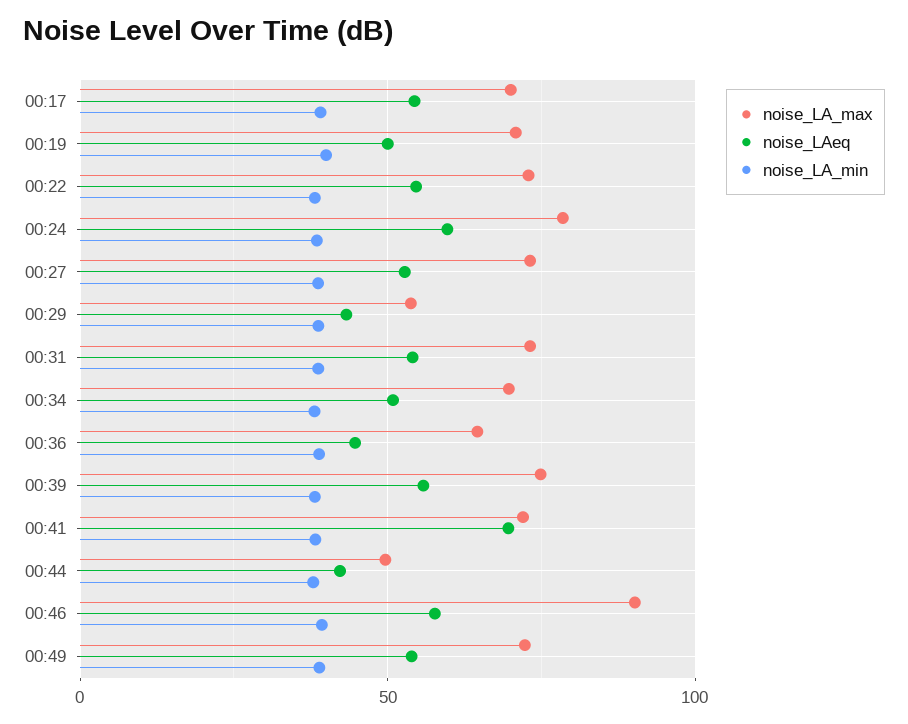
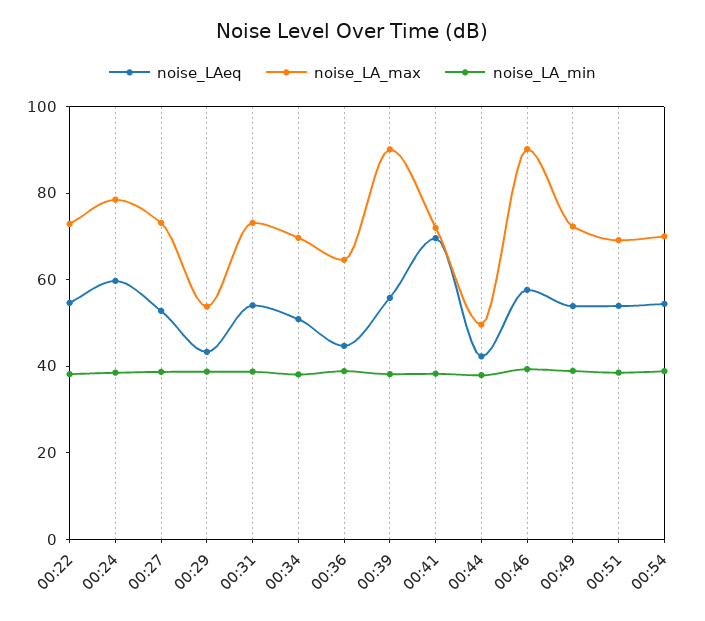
noise_LA_max, 00:17: 70 -> none
noise_LAeq, 00:17: 55 -> none
noise_LA_min, 00:17: 40 -> none
noise_LA_max, 00:19: 70 -> none
noise_LAeq, 00:19: 50 -> none
noise_LA_min, 00:19: 40 -> none
noise_LA_max, 00:39: 75 -> 90
noise_LAeq, 00:51: none -> 55
noise_LA_max, 00:51: none -> 70
noise_LA_min, 00:51: none -> 40
noise_LAeq, 00:54: none -> 55
noise_LA_max, 00:54: none -> 70
noise_LA_min, 00:54: none -> 40

